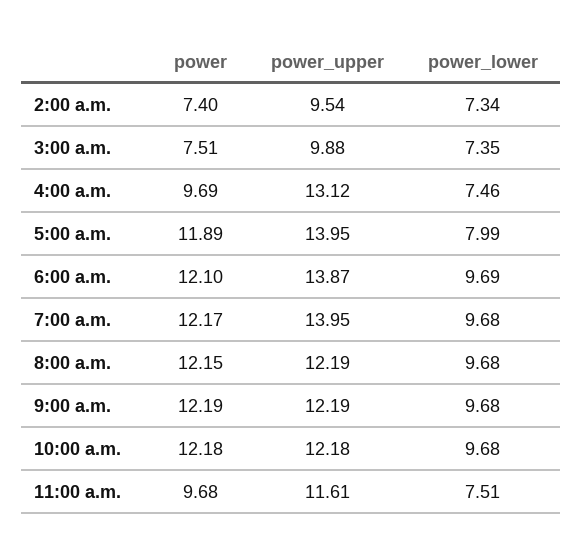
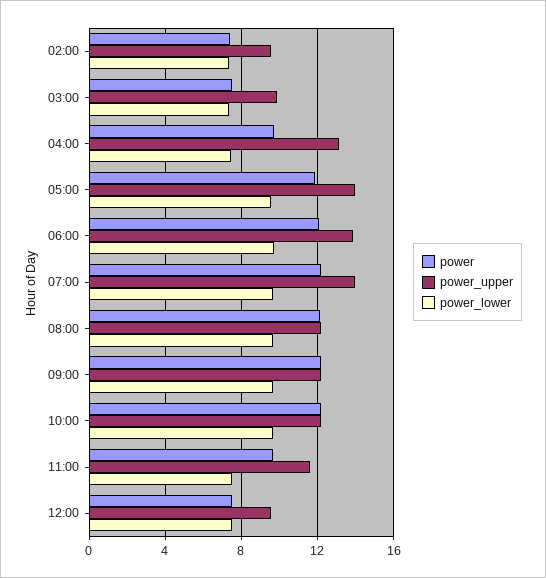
power_lower, 5:00 a.m.: 7.99 -> 9.5
power, 12:00: none -> 7.5
power_upper, 12:00: none -> 9.5
power_lower, 12:00: none -> 7.5

